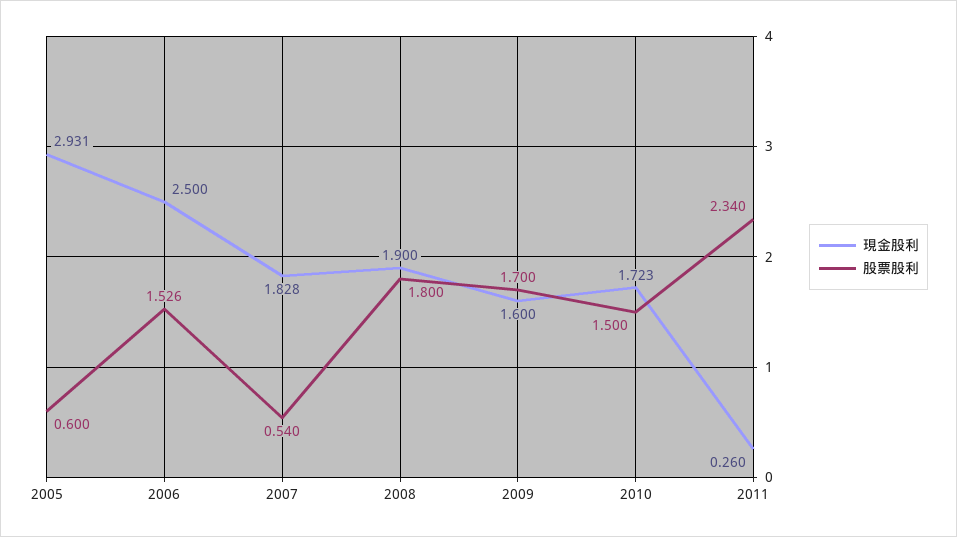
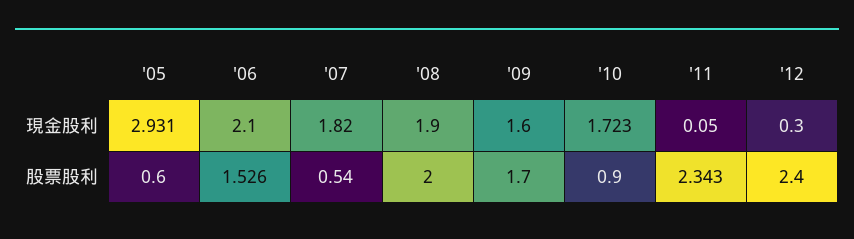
現金股利, 2006: 2.5 -> 2.1
現金股利, 2007: 1.828 -> 1.82
股票股利, 2008: 1.8 -> 2
股票股利, 2010: 1.5 -> 0.9
現金股利, 2011: 0.26 -> 0.05
股票股利, 2011: 2.34 -> 2.343
現金股利, '12: none -> 0.3
股票股利, '12: none -> 2.4

